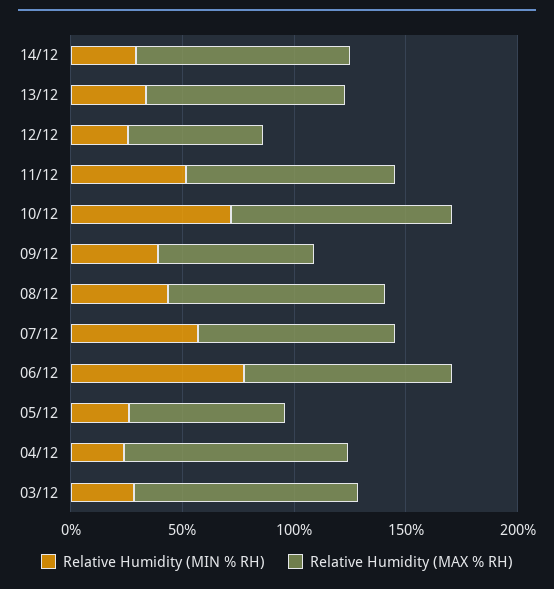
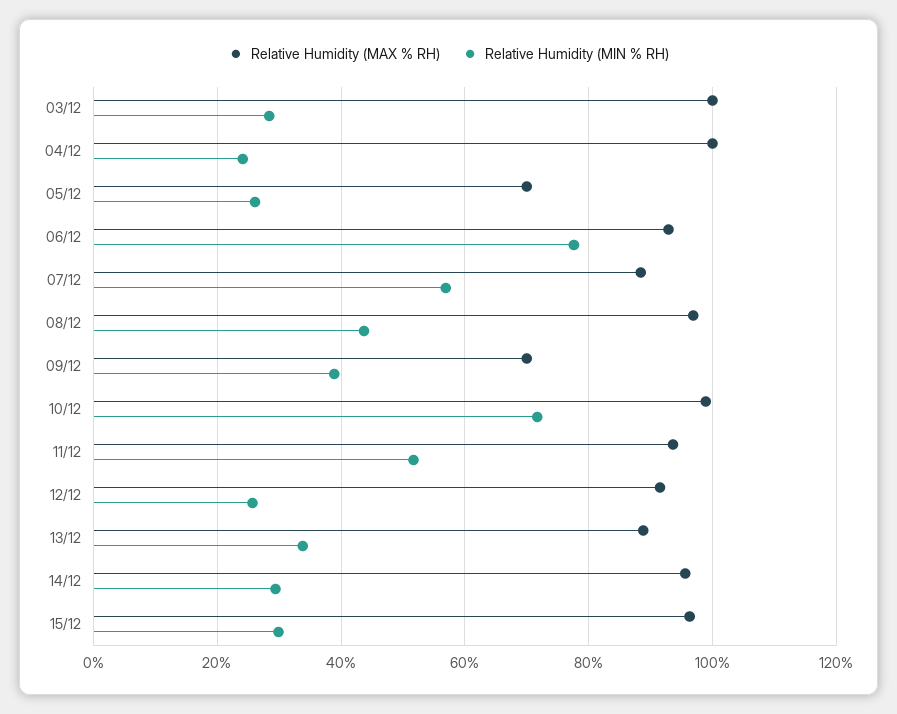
Relative Humidity (MAX % RH), 12/12: 60 -> 92
Relative Humidity (MAX % RH), 15/12: none -> 96
Relative Humidity (MIN % RH), 15/12: none -> 30

